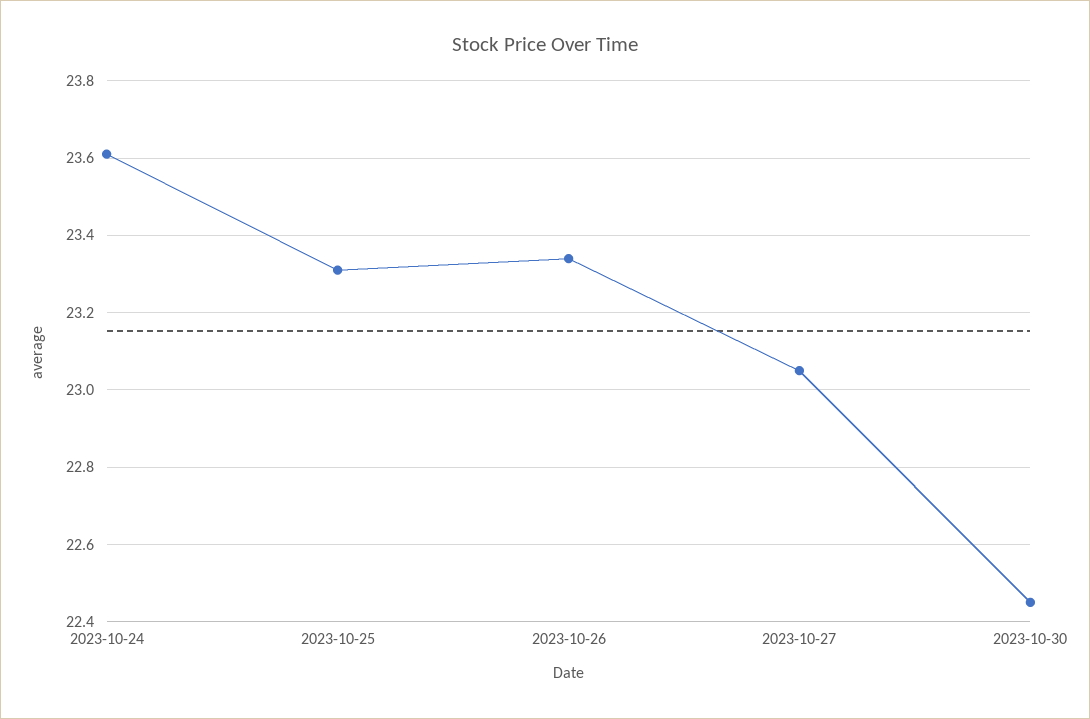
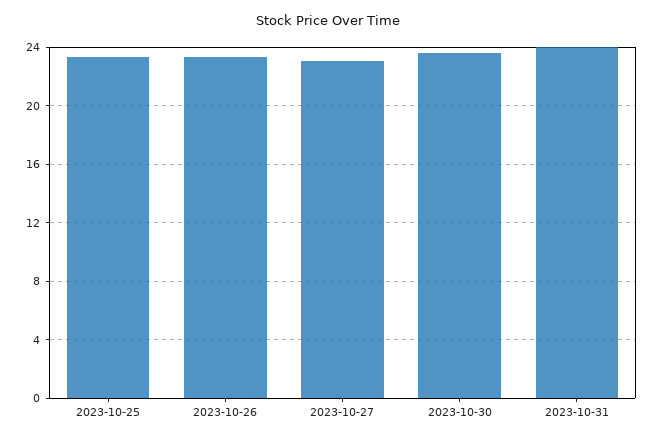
2023-10-24: 23.6 -> none
2023-10-30: 22.45 -> 23.5
2023-10-31: none -> 24

